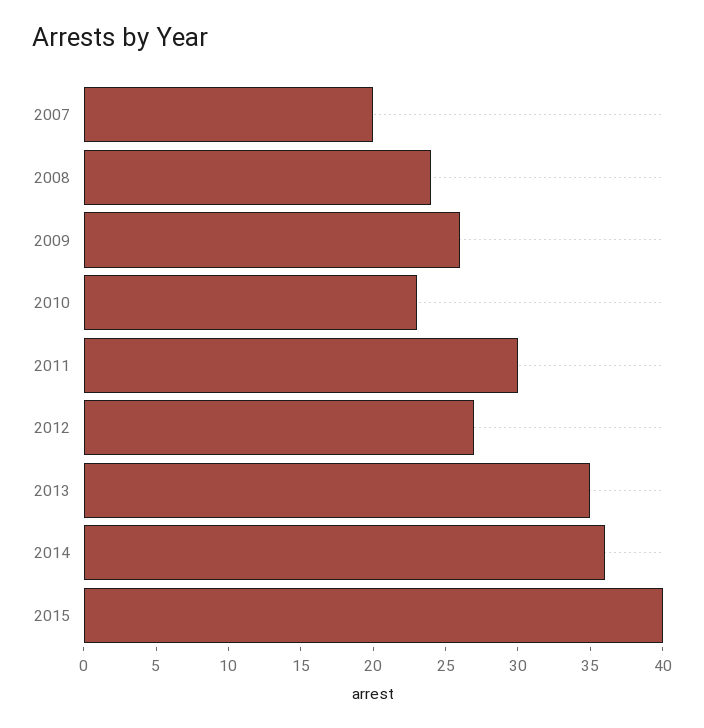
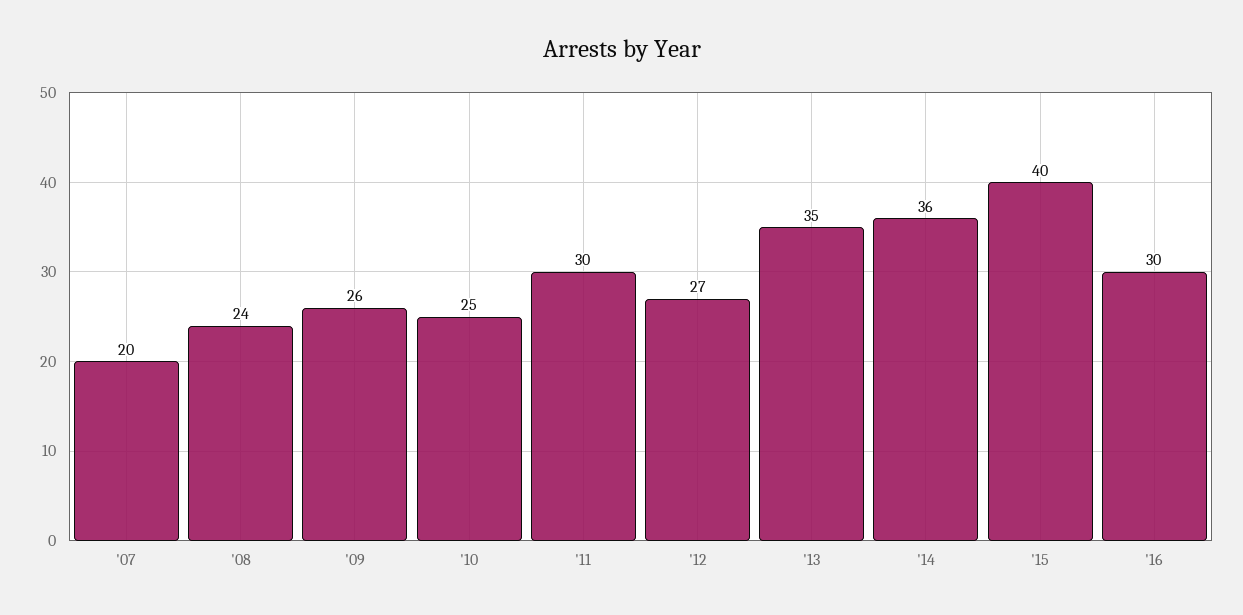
2010: 23 -> 25
'16: none -> 30

